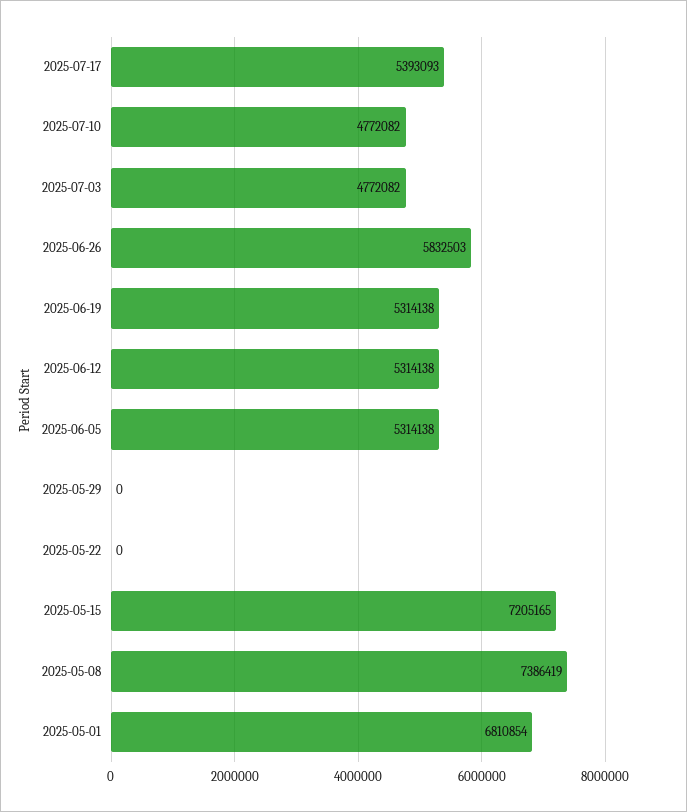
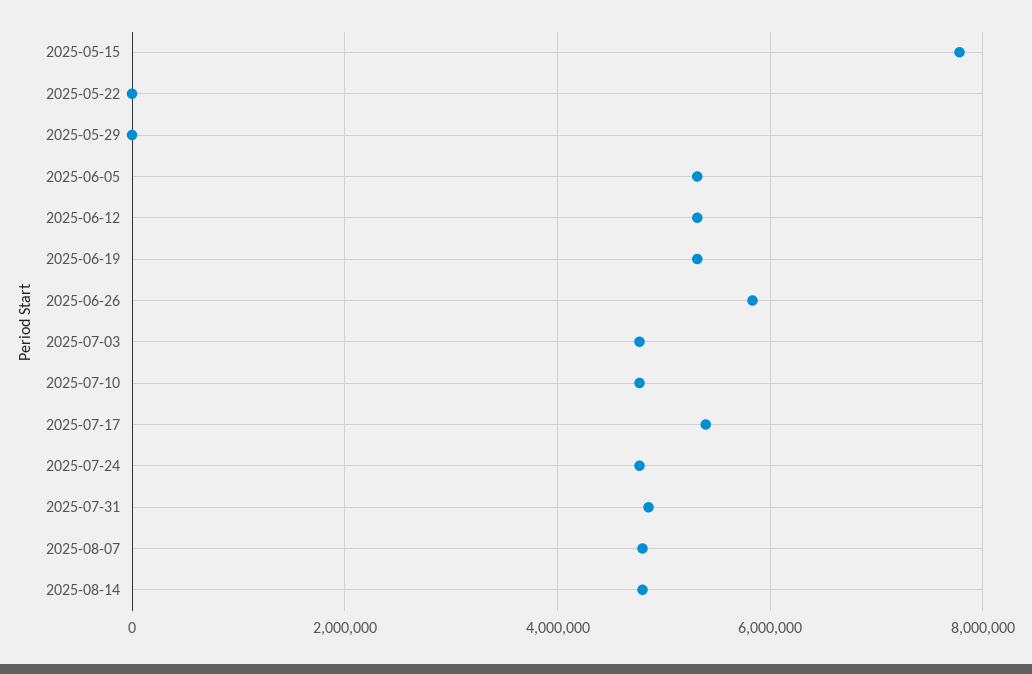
2025-05-15: 7205165 -> 7800000
2025-05-08: 7386419 -> none
2025-05-01: 6810854 -> none
2025-07-24: none -> 4800000
2025-07-31: none -> 4800000
2025-08-07: none -> 4800000
2025-08-14: none -> 4800000

